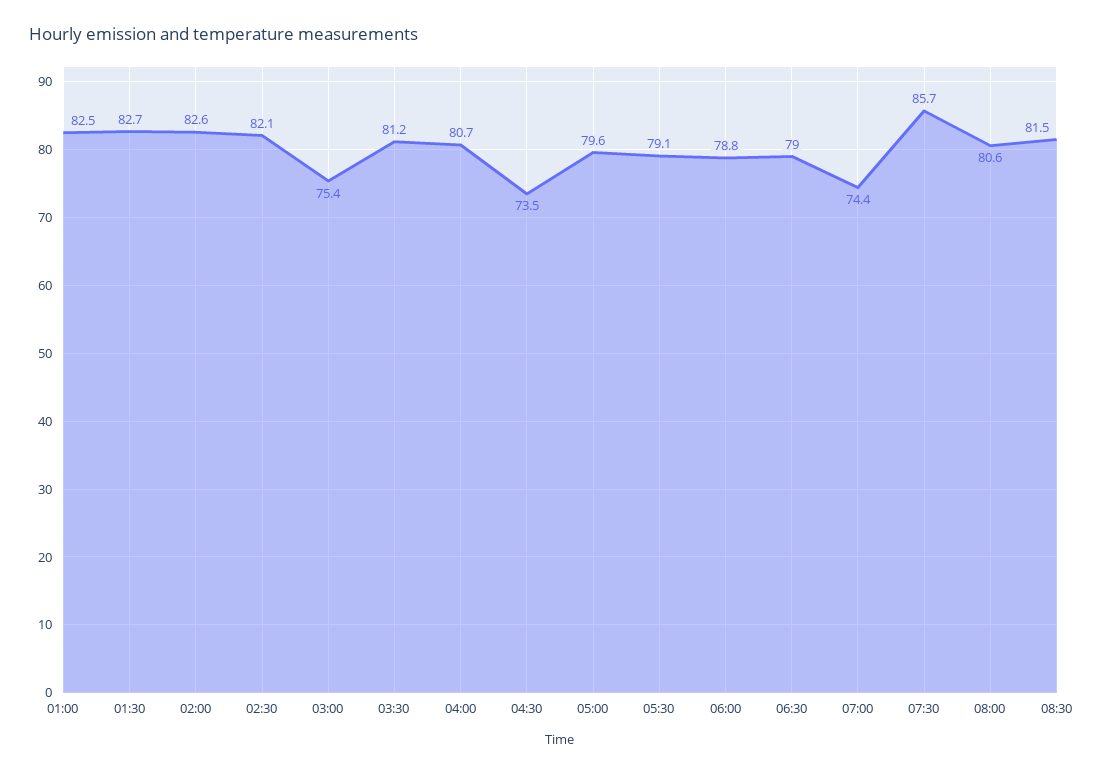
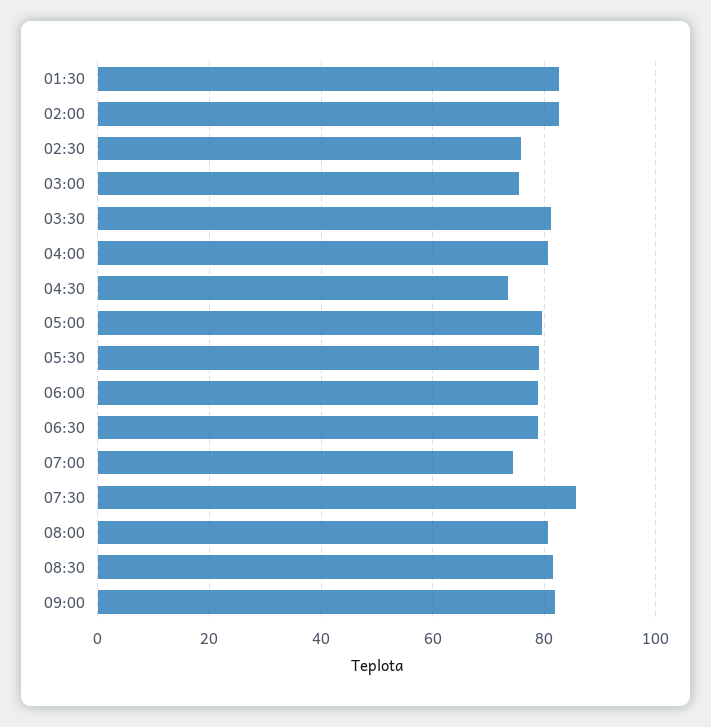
01:00: 82.5 -> none
02:30: 82.1 -> 76
09:00: none -> 82

